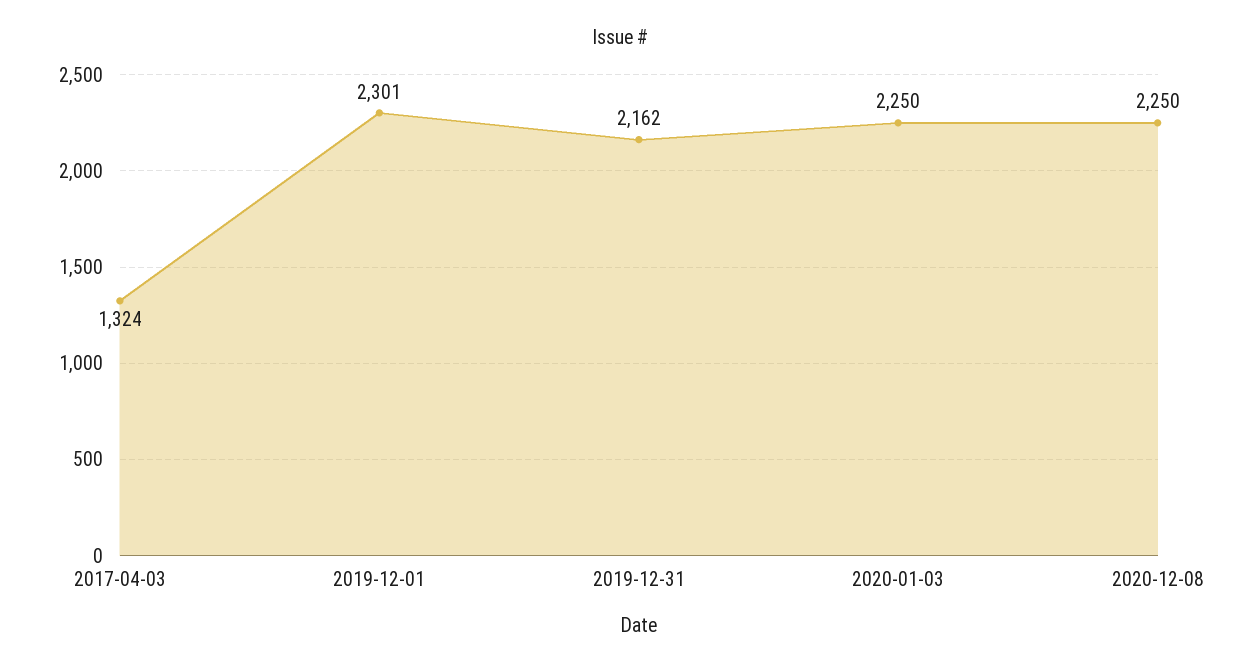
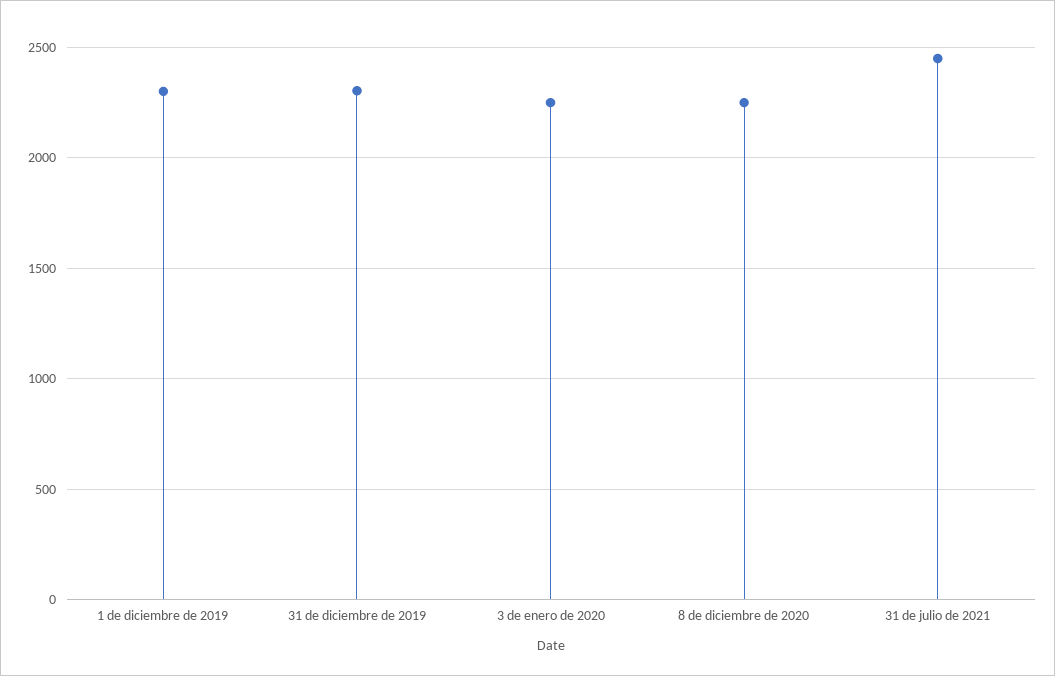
2017-04-03: 1324 -> none
2019-12-31: 2162 -> 2300
31 de julio de 2021: none -> 2450

